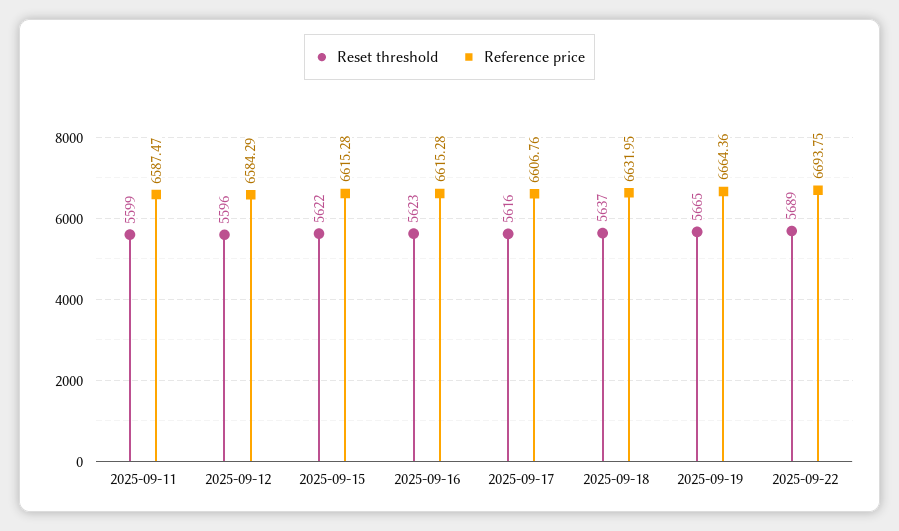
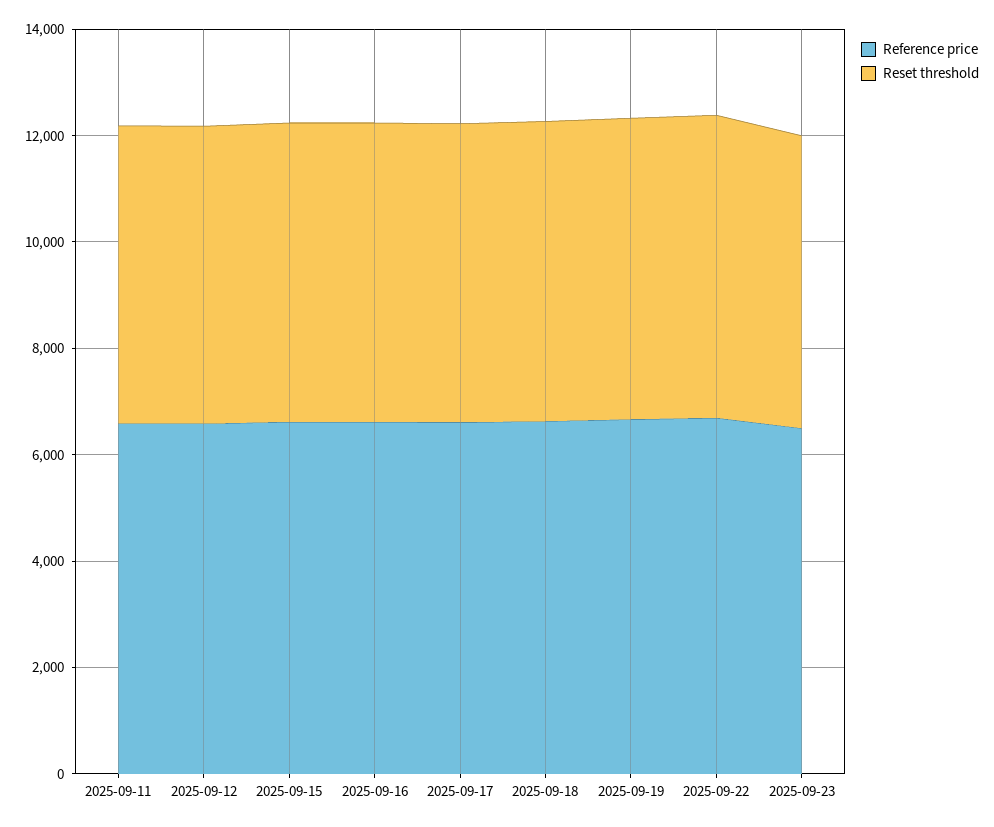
Reference price, 2025-09-23: none -> 6500
Reset threshold, 2025-09-23: none -> 5500

